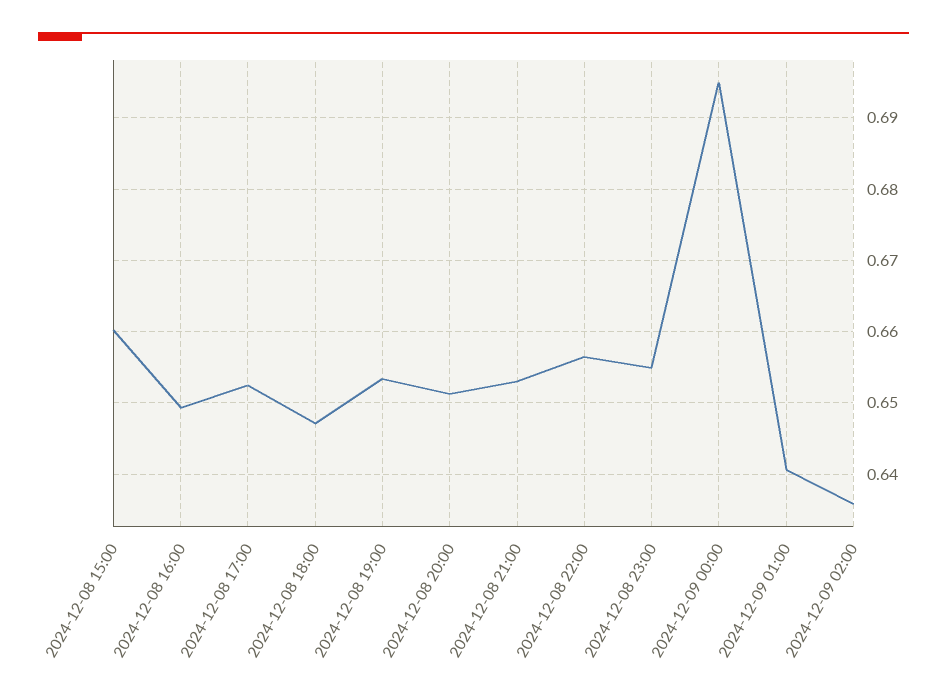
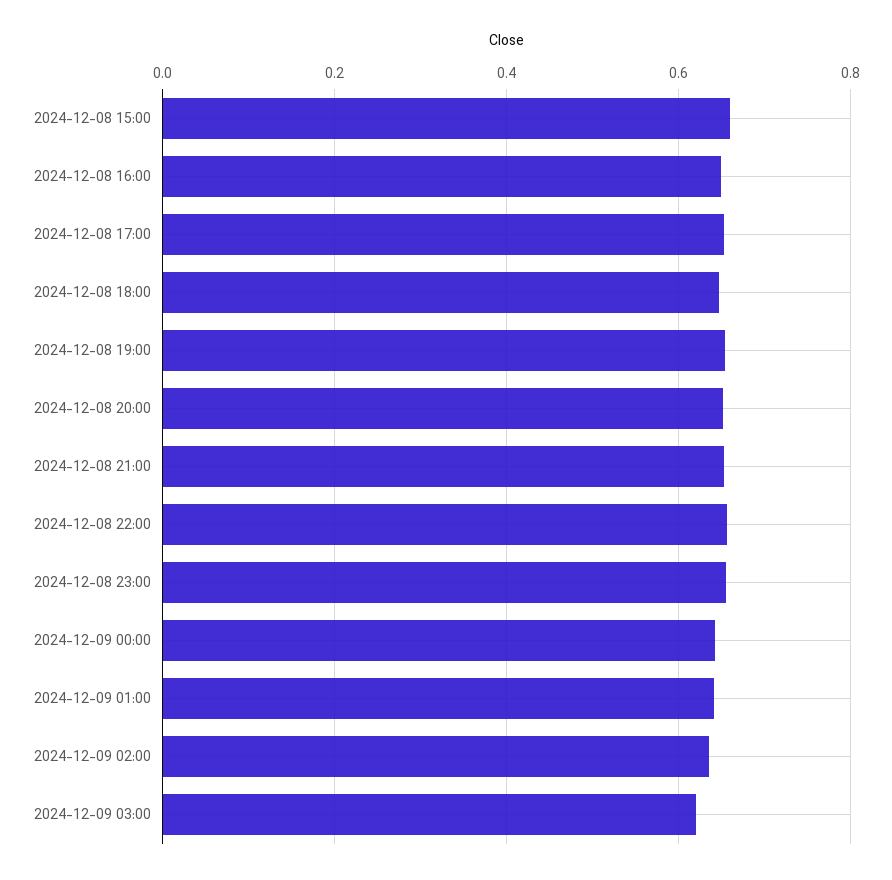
2024-12-09 00:00: 0.695 -> 0.64
2024-12-09 03:00: none -> 0.62

